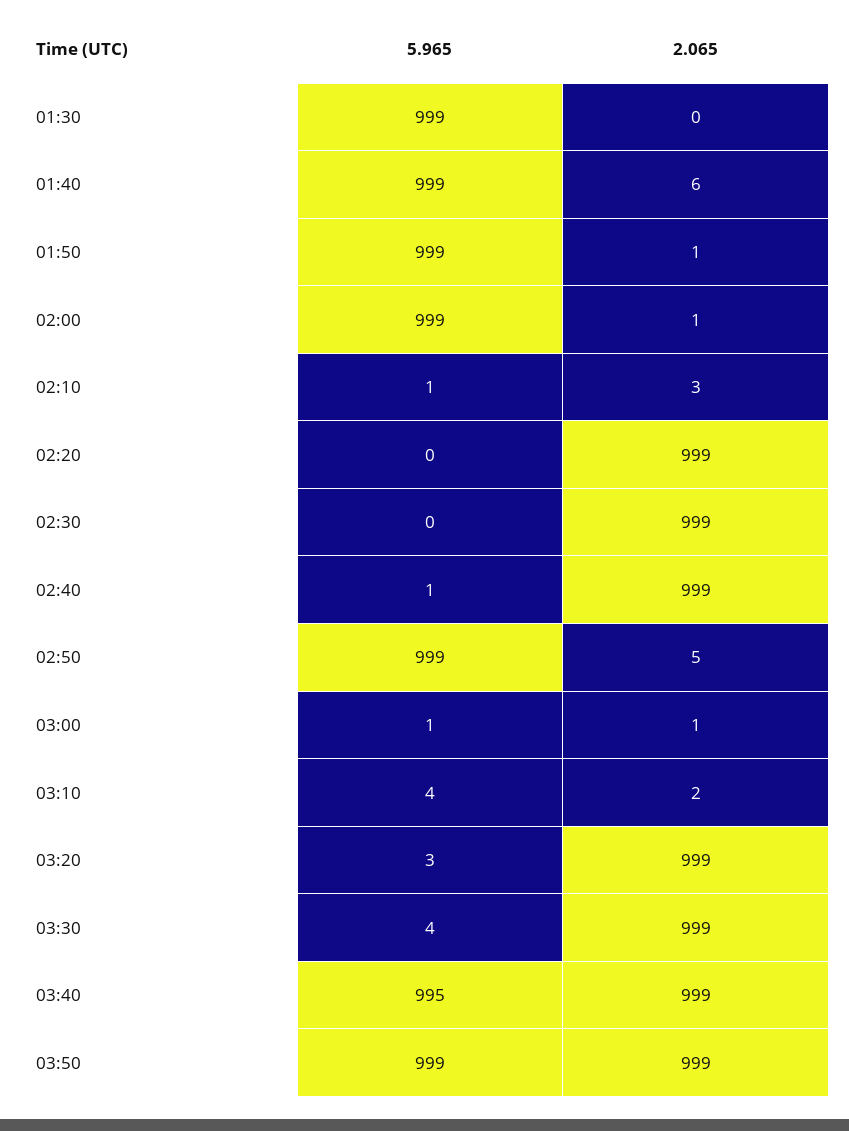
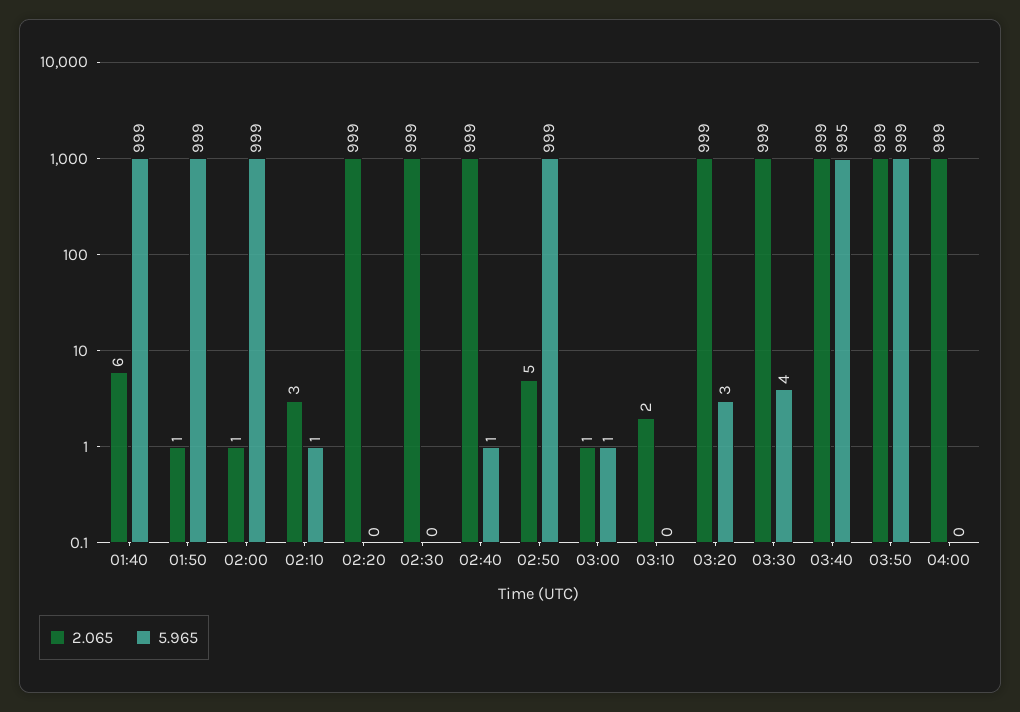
5.965, 01:30: 999 -> none
2.065, 01:30: 0 -> none
5.965, 03:10: 4 -> 0
2.065, 04:00: none -> 999
5.965, 04:00: none -> 0

